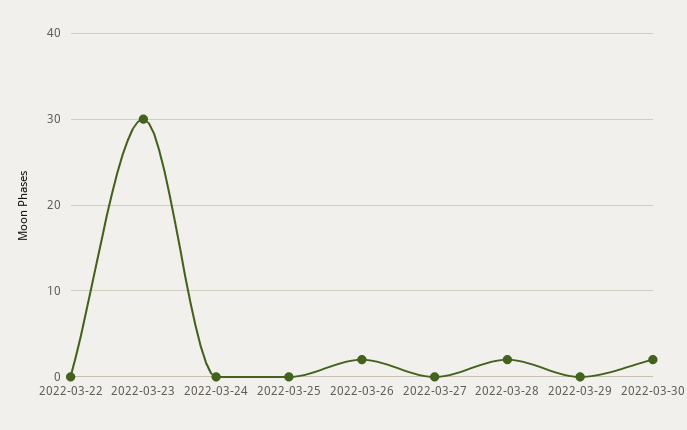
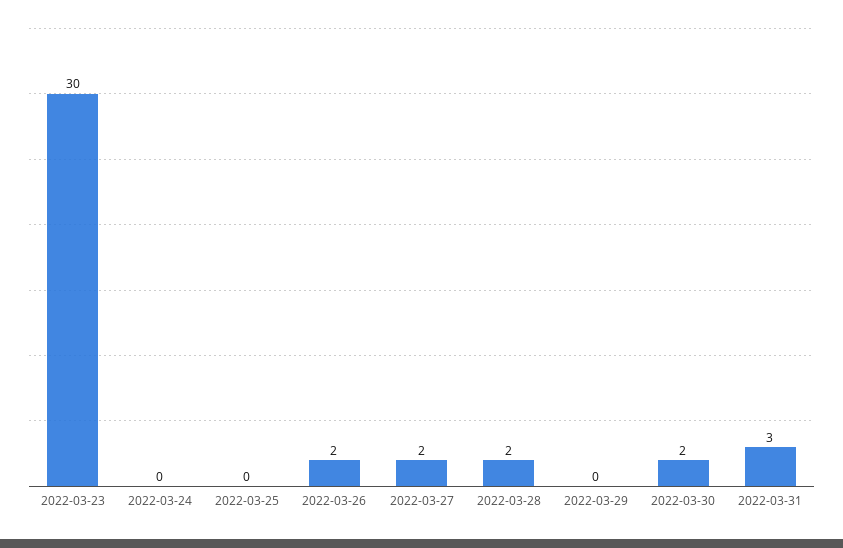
2022-03-22: 0 -> none
2022-03-27: 0 -> 2
2022-03-31: none -> 3

